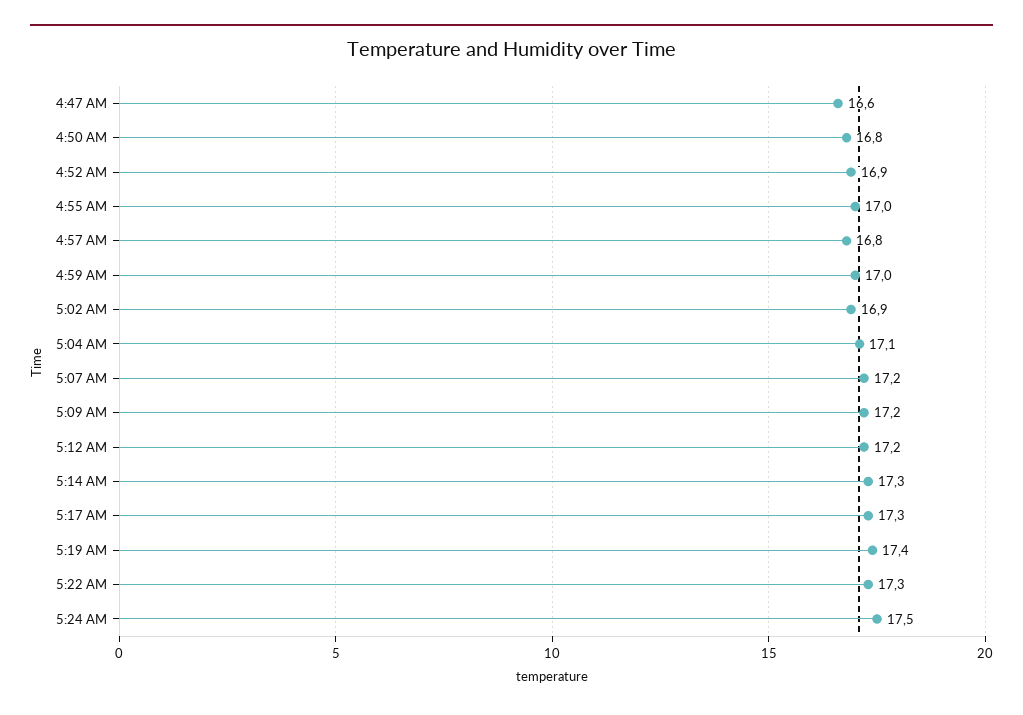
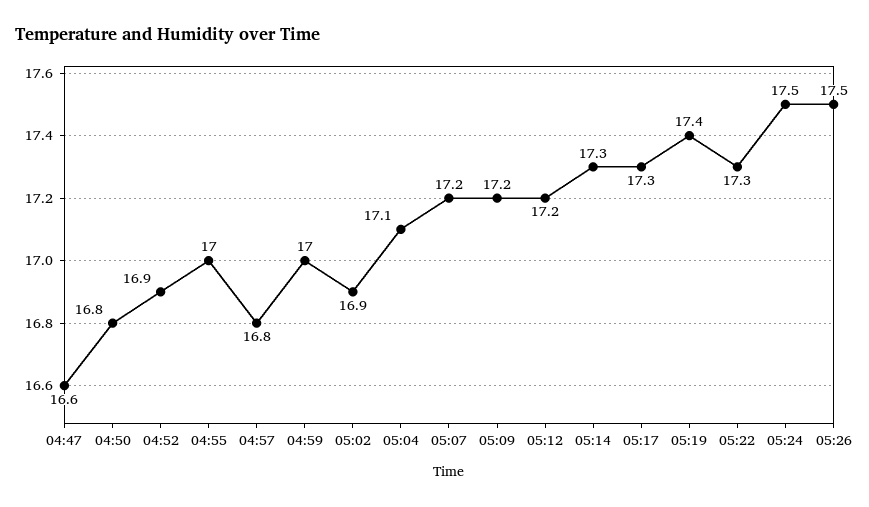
05:26: none -> 17.5

